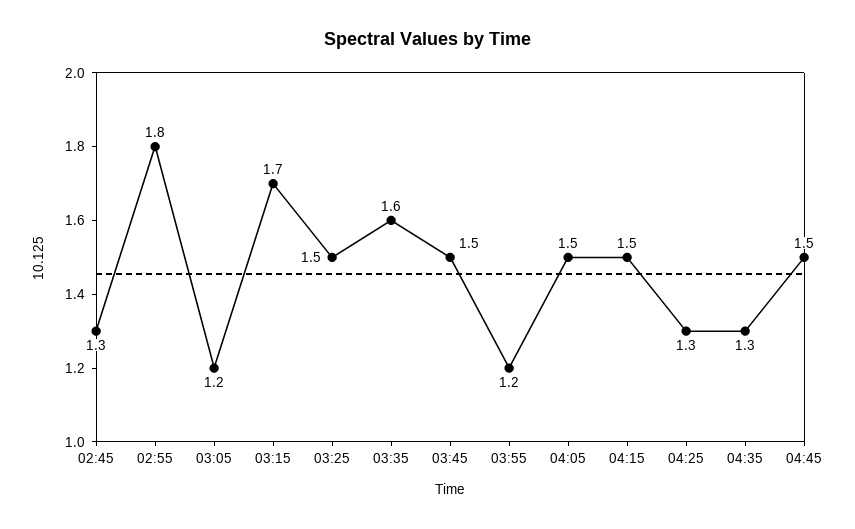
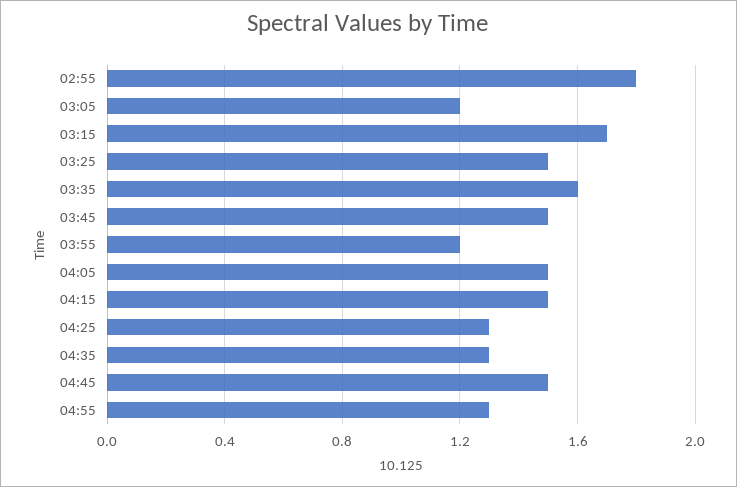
02:45: 1.3 -> none
04:55: none -> 1.3

